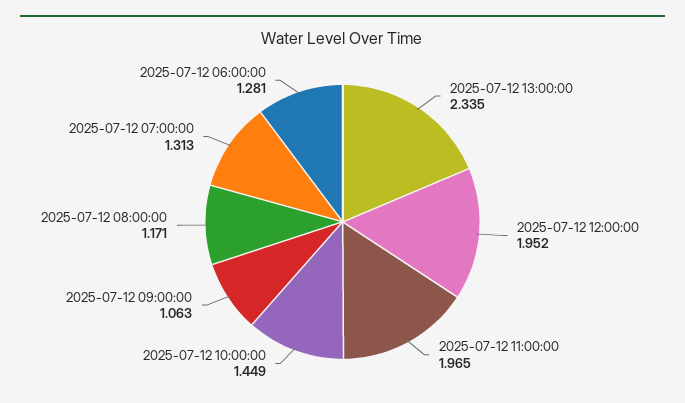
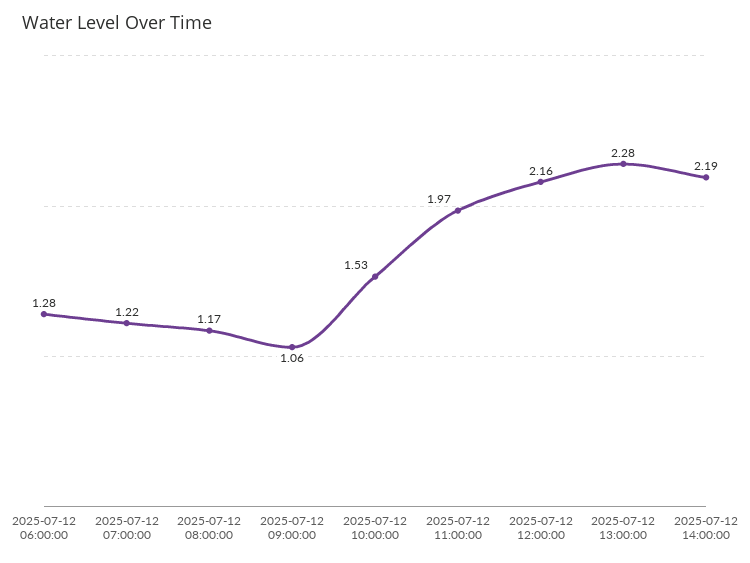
2025-07-12 13:00:00: 2.335 -> 2.28
2025-07-12 12:00:00: 1.952 -> 2.16
2025-07-12 10:00:00: 1.449 -> 1.53
2025-07-12 07:00:00: 1.313 -> 1.22
2025-07-12 14:00:00: none -> 2.19

